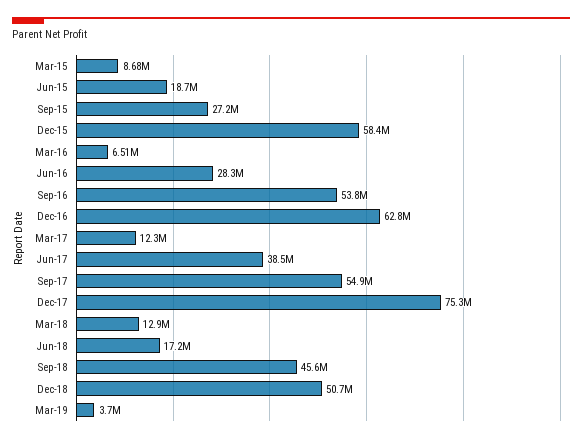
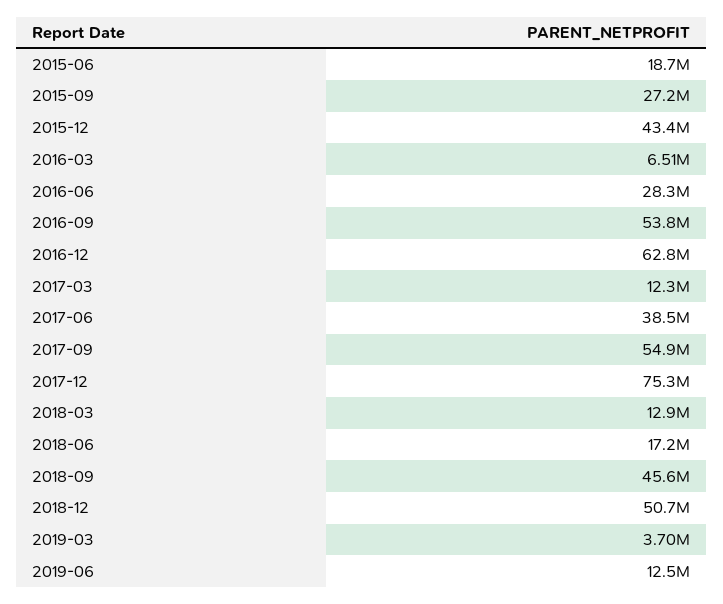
Mar-15: 8680000 -> none
Dec-15: 58400000 -> 43400000
2019-06: none -> 12500000

